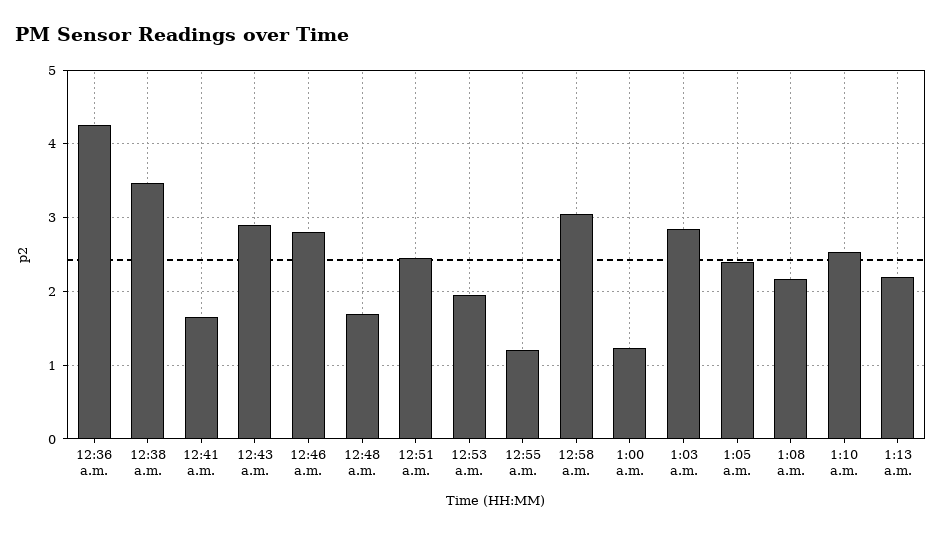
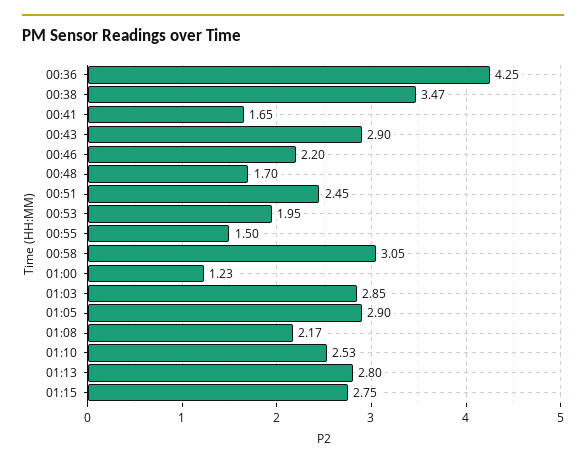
12:46 a.m.: 2.8 -> 2.2
12:55 a.m.: 1.2 -> 1.5
1:05 a.m.: 2.4 -> 2.9
1:13 a.m.: 2.2 -> 2.8
01:15: none -> 2.75

